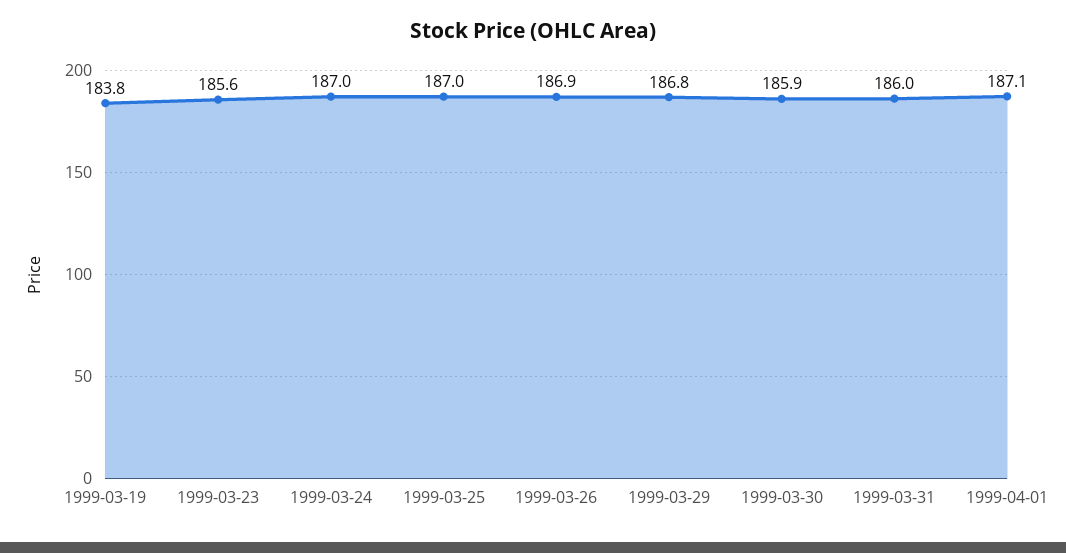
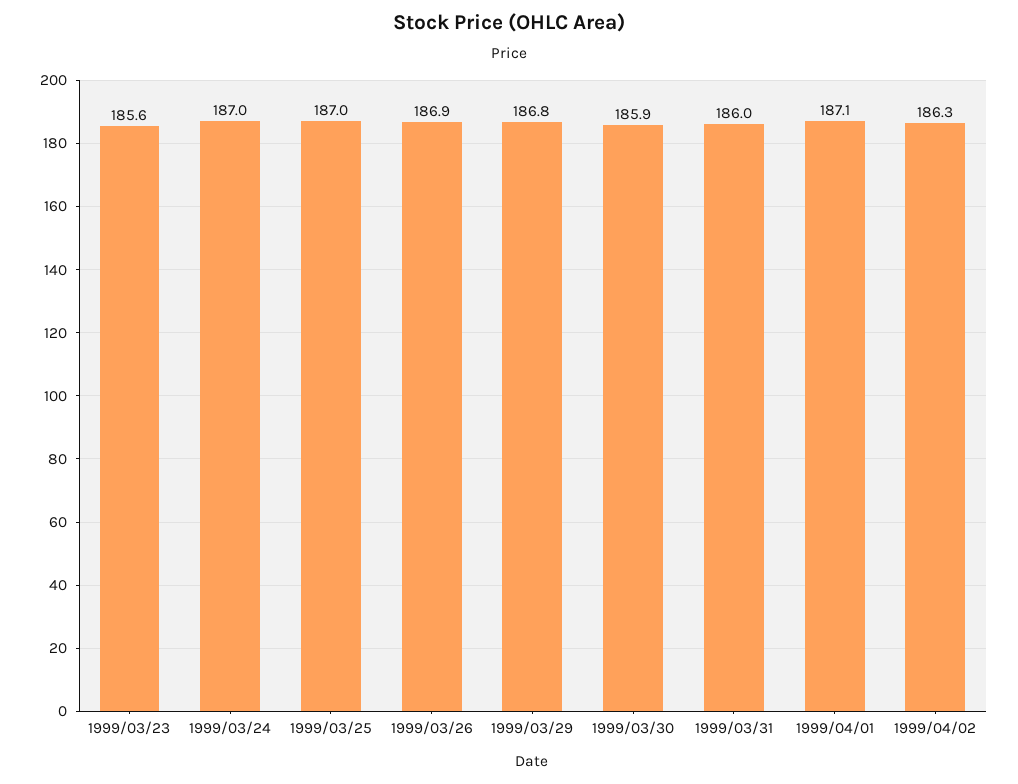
1999-03-19: 183.8 -> none
1999/04/02: none -> 186.3

